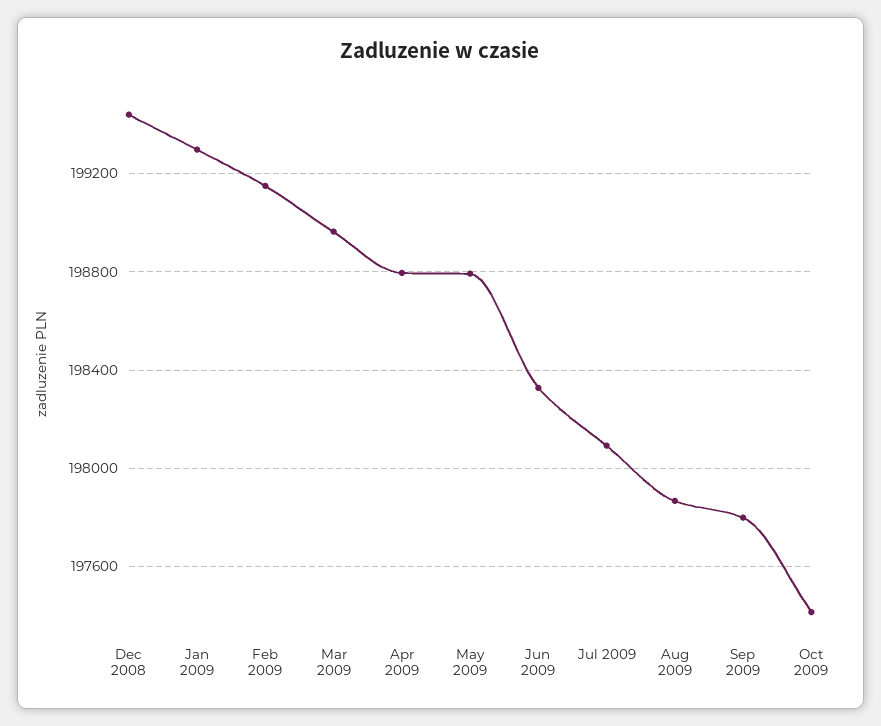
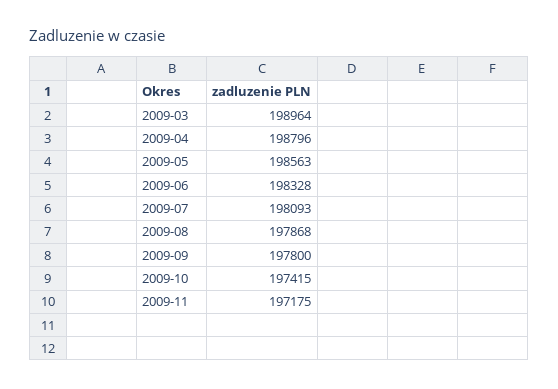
Dec 2008: 199450 -> none
Jan 2009: 199300 -> none
Feb 2009: 199150 -> none
May 2009: 198800 -> 198563
2009-11: none -> 197175

